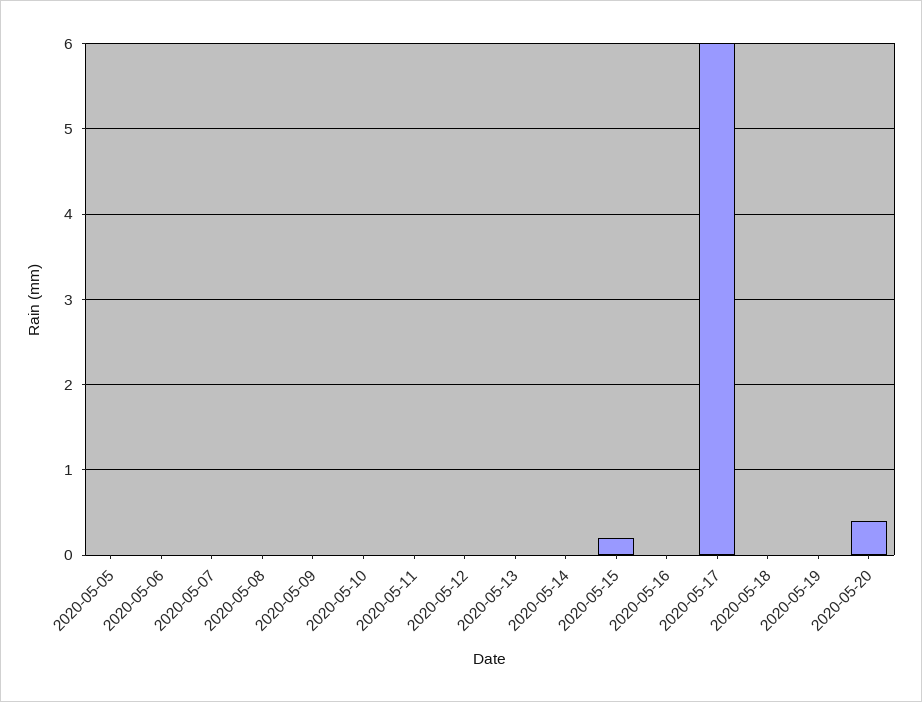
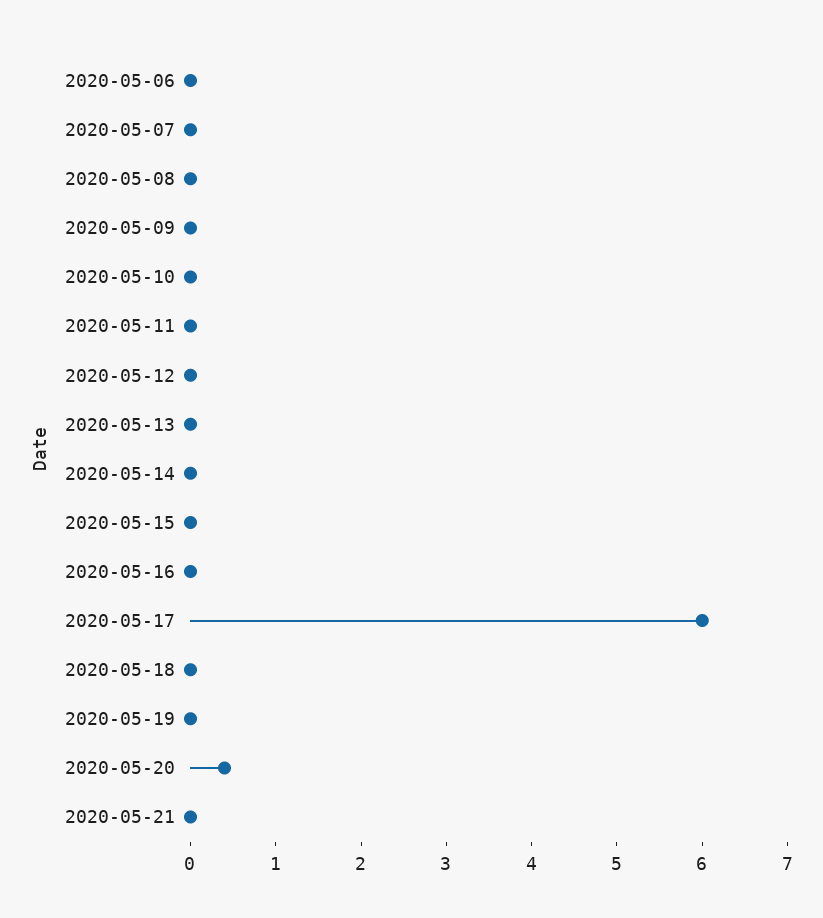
2020-05-05: 0 -> none
2020-05-15: 0.2 -> 0
2020-05-21: none -> 0

